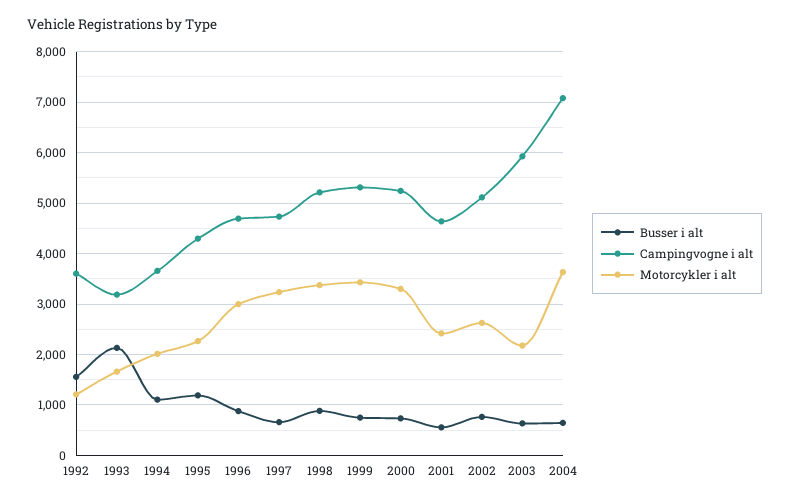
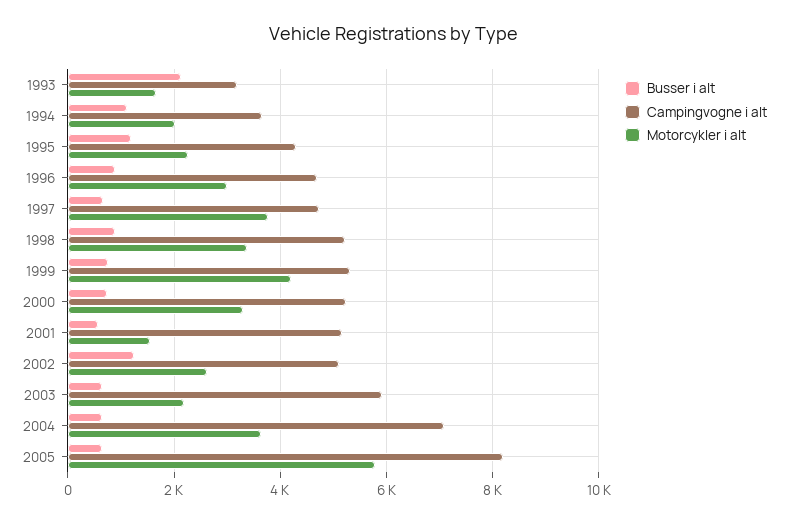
Busser i alt, 1992: 1600 -> none
Campingvogne i alt, 1992: 3600 -> none
Motorcykler i alt, 1992: 1200 -> none
Motorcykler i alt, 1997: 3200 -> 3800
Motorcykler i alt, 1999: 3400 -> 4200
Campingvogne i alt, 2001: 4600 -> 5200
Motorcykler i alt, 2001: 2400 -> 1600
Busser i alt, 2002: 800 -> 1200
Busser i alt, 2005: none -> 600
Campingvogne i alt, 2005: none -> 8200
Motorcykler i alt, 2005: none -> 5800

